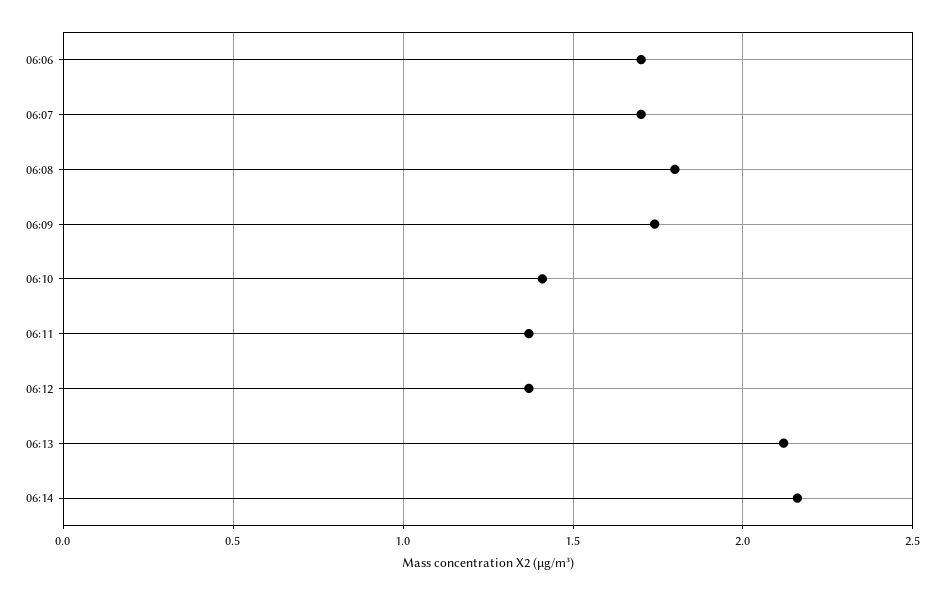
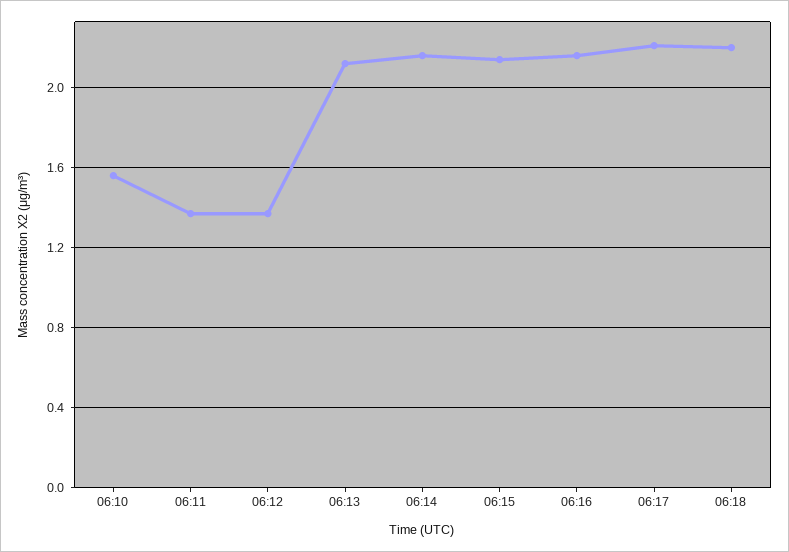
06:06: 1.7 -> none
06:07: 1.7 -> none
06:08: 1.8 -> none
06:09: 1.75 -> none
06:10: 1.4 -> 1.55
06:15: none -> 2.15
06:16: none -> 2.15
06:17: none -> 2.2
06:18: none -> 2.2

